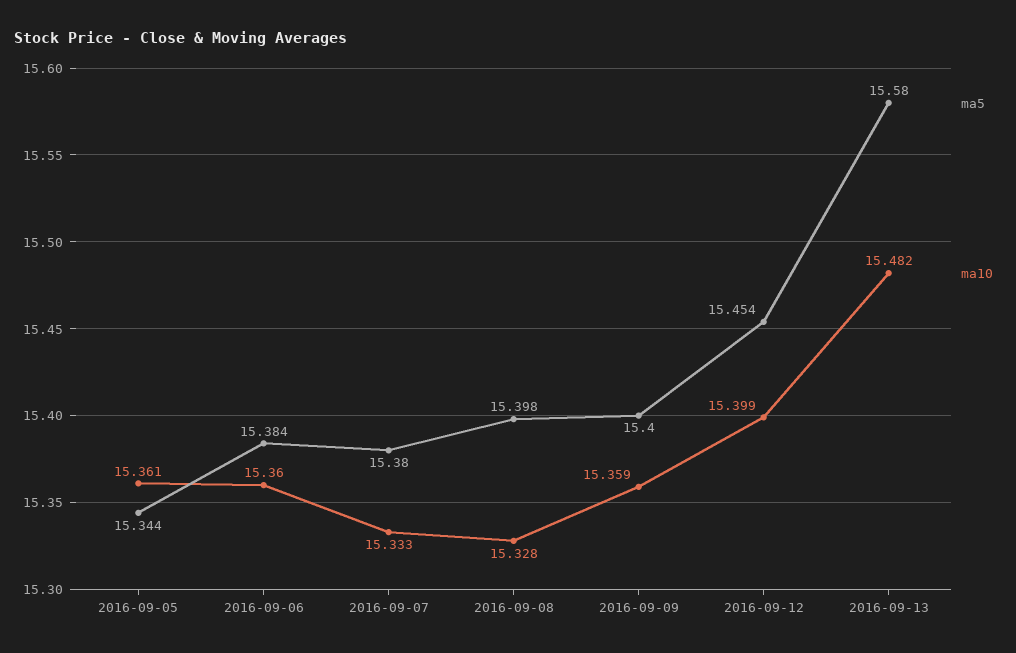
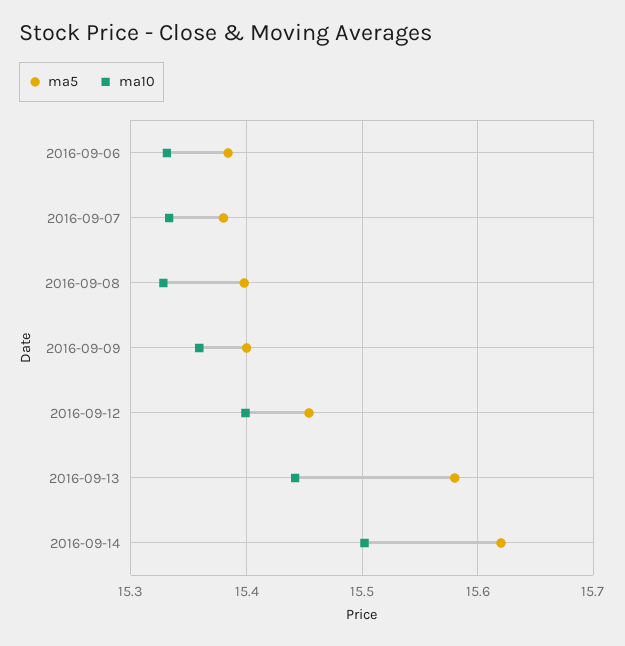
ma5, 2016-09-05: 15.344 -> none
ma10, 2016-09-05: 15.361 -> none
ma10, 2016-09-06: 15.36 -> 15.33
ma10, 2016-09-13: 15.482 -> 15.44
ma5, 2016-09-14: none -> 15.62
ma10, 2016-09-14: none -> 15.5

